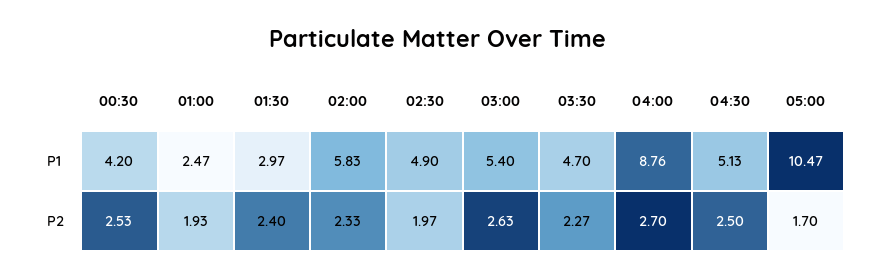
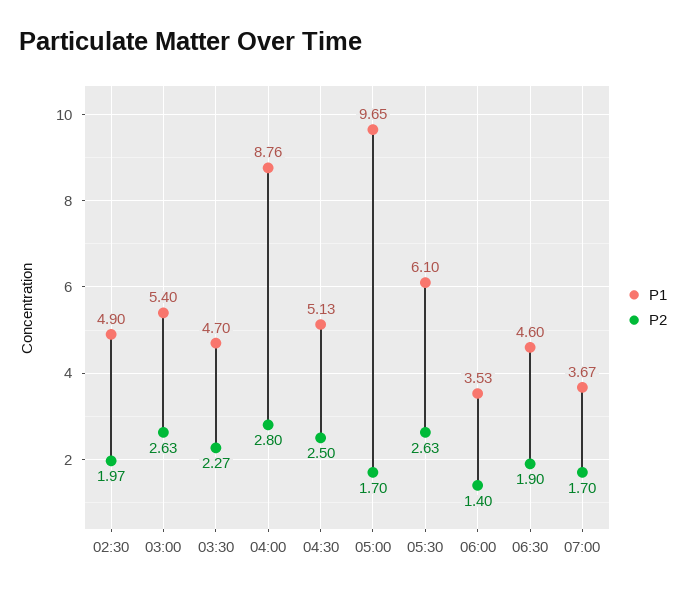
P1, 00:30: 4.2 -> none
P1, 01:00: 2.47 -> none
P1, 01:30: 2.97 -> none
P1, 02:00: 5.83 -> none
P1, 05:00: 10.47 -> 9.65
P2, 00:30: 2.53 -> none
P2, 01:00: 1.93 -> none
P2, 01:30: 2.4 -> none
P2, 02:00: 2.33 -> none
P2, 04:00: 2.7 -> 2.8
P1, 05:30: none -> 6.1
P2, 05:30: none -> 2.63
P1, 06:00: none -> 3.53
P2, 06:00: none -> 1.4
P1, 06:30: none -> 4.6
P2, 06:30: none -> 1.9
P1, 07:00: none -> 3.67
P2, 07:00: none -> 1.7

